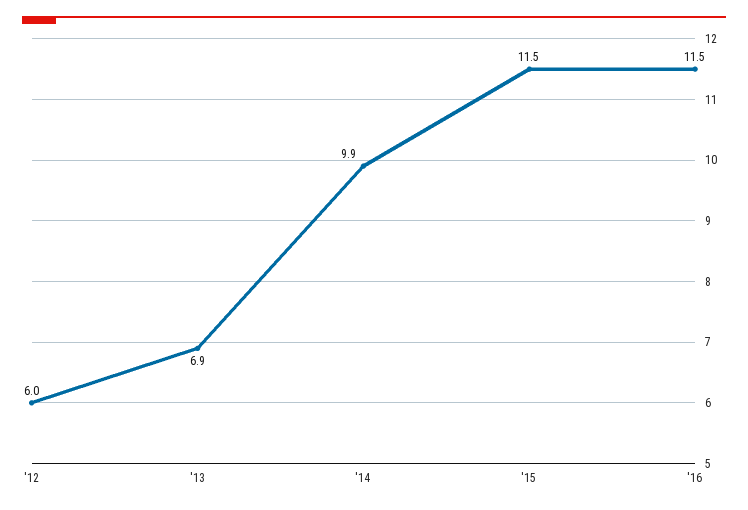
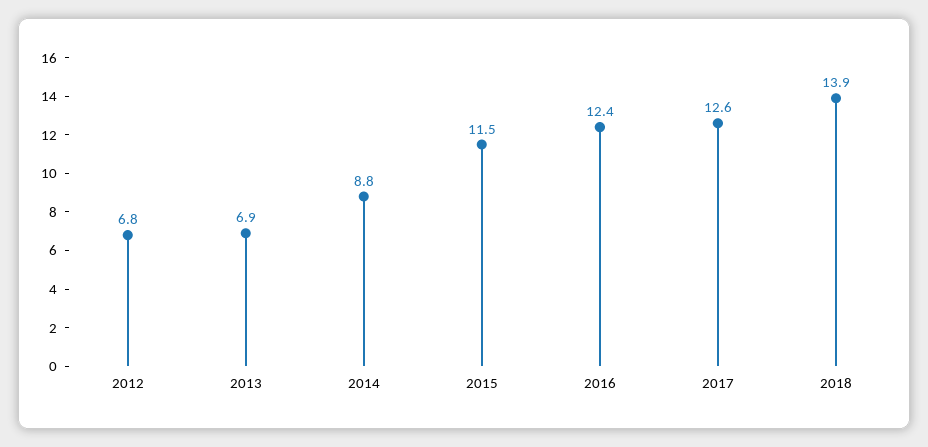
'12: 6 -> 6.8
'14: 9.9 -> 8.8
'16: 11.5 -> 12.4
2017: none -> 12.6
2018: none -> 13.9

